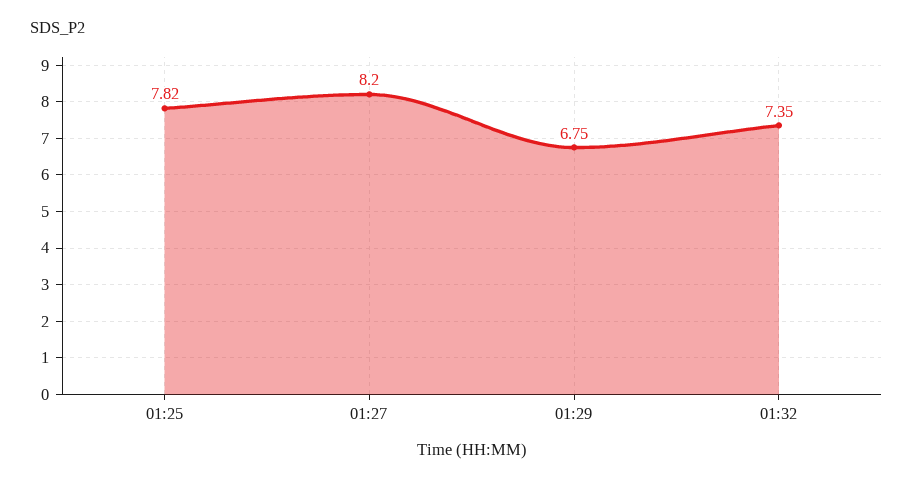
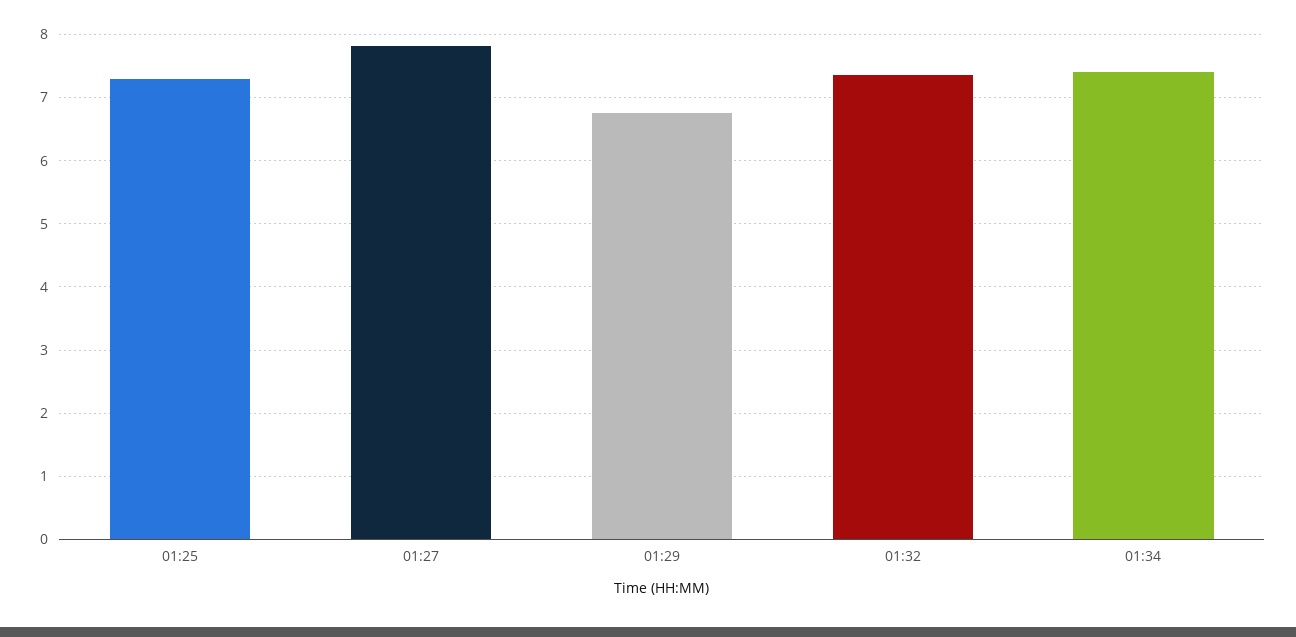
01:25: 7.82 -> 7.3
01:27: 8.2 -> 7.8
01:34: none -> 7.4

